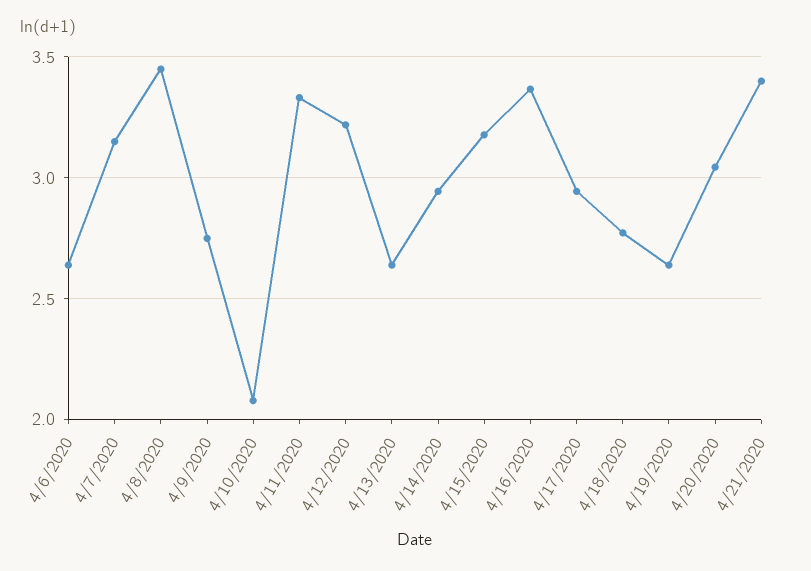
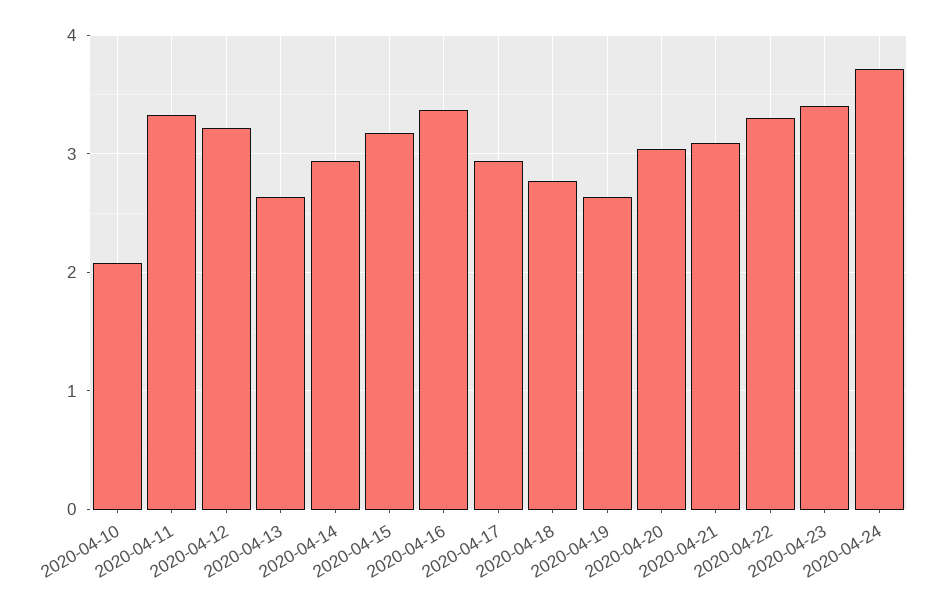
4/6/2020: 2.65 -> none
4/7/2020: 3.15 -> none
4/8/2020: 3.45 -> none
4/9/2020: 2.75 -> none
4/21/2020: 3.4 -> 3.1
2020-04-22: none -> 3.3
2020-04-23: none -> 3.4
2020-04-24: none -> 3.7

